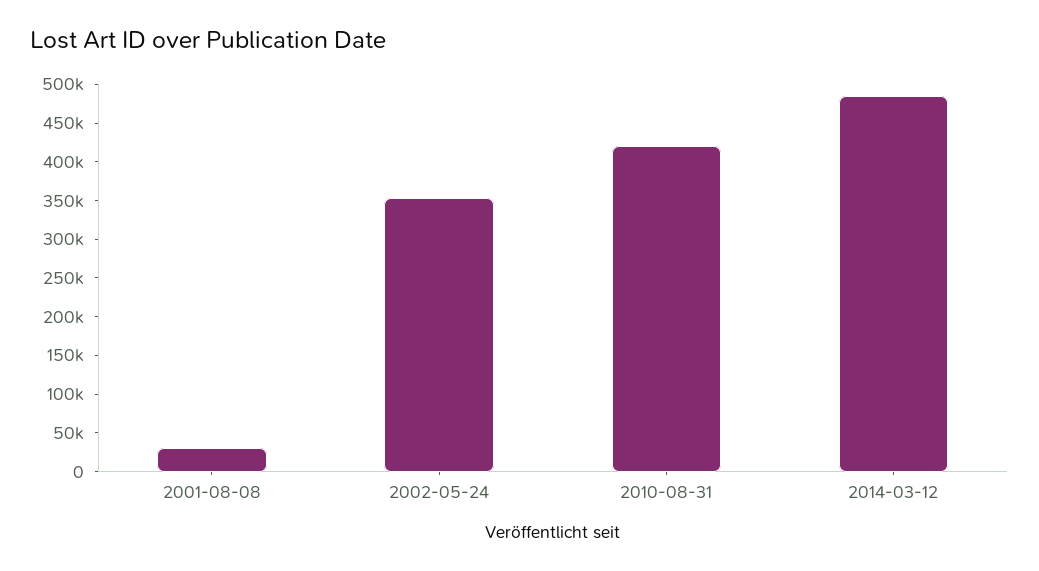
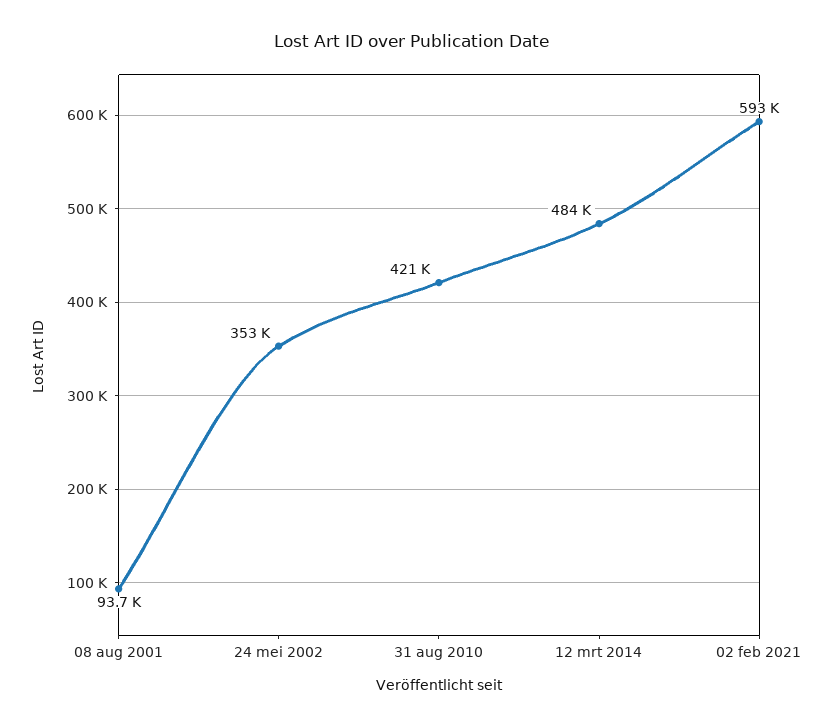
2001-08-08: 25000 -> 93700
02 feb 2021: none -> 593000

